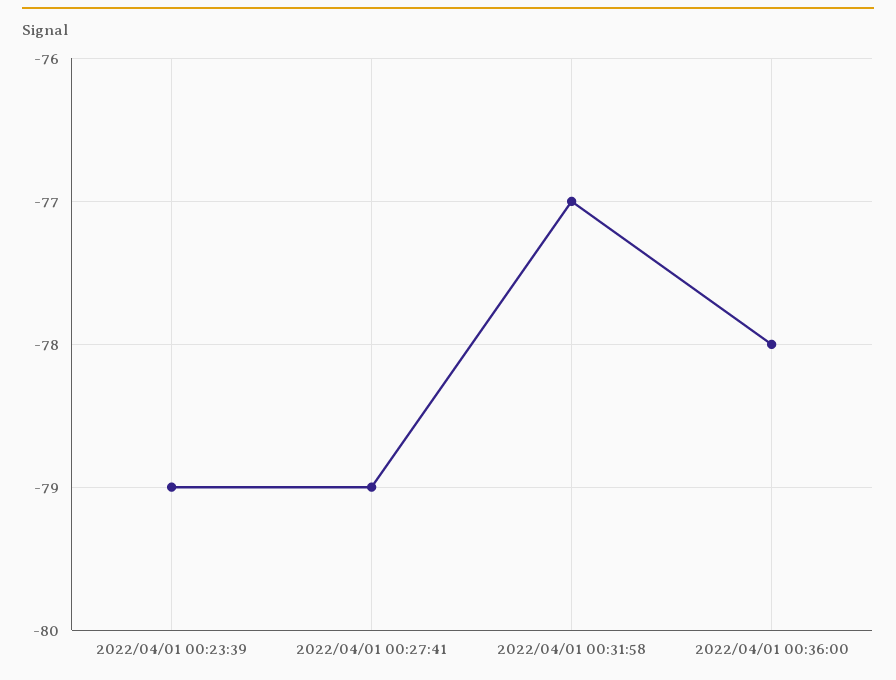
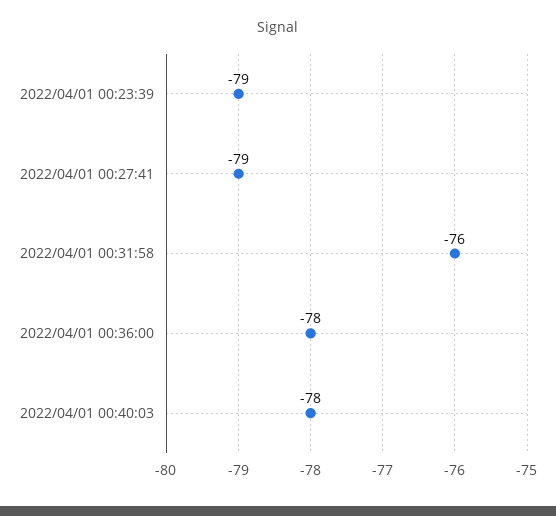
2022/04/01 00:31:58: -77 -> -76
2022/04/01 00:40:03: none -> -78

